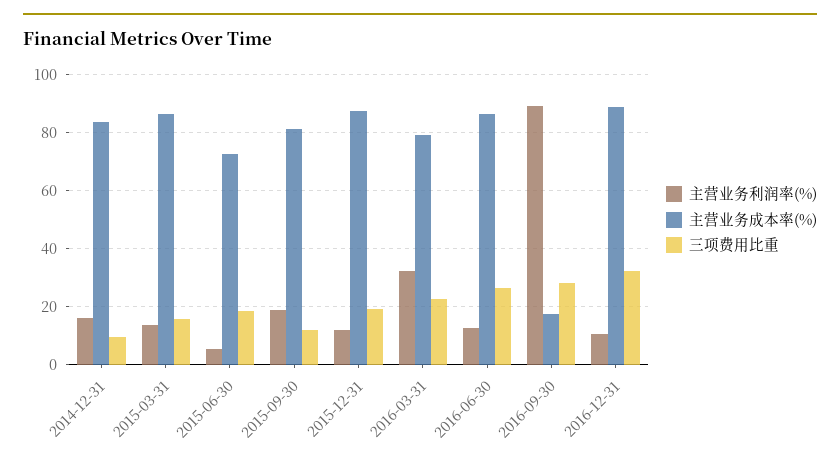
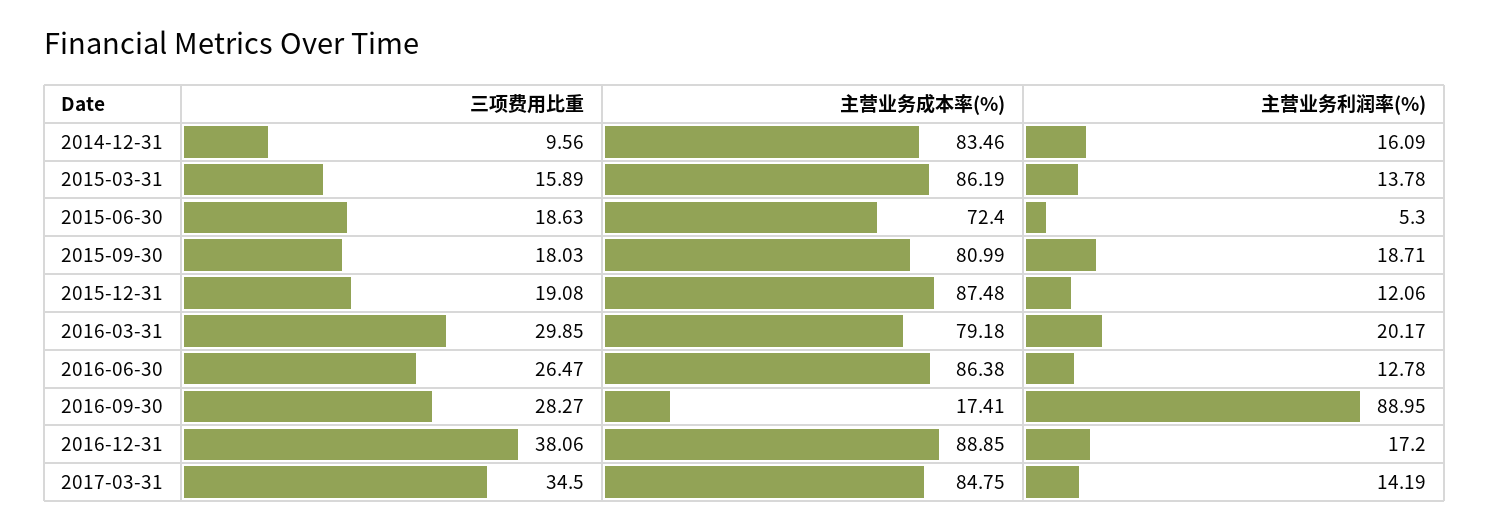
三项费用比重, 2015-09-30: 12.5 -> 18.03
主营业务利润率(%), 2016-03-31: 32.5 -> 20.17
三项费用比重, 2016-03-31: 22.5 -> 29.85
主营业务利润率(%), 2016-12-31: 10 -> 17.2
三项费用比重, 2016-12-31: 32.5 -> 38.06
三项费用比重, 2017-03-31: none -> 34.5
主营业务成本率(%), 2017-03-31: none -> 84.75
主营业务利润率(%), 2017-03-31: none -> 14.19

